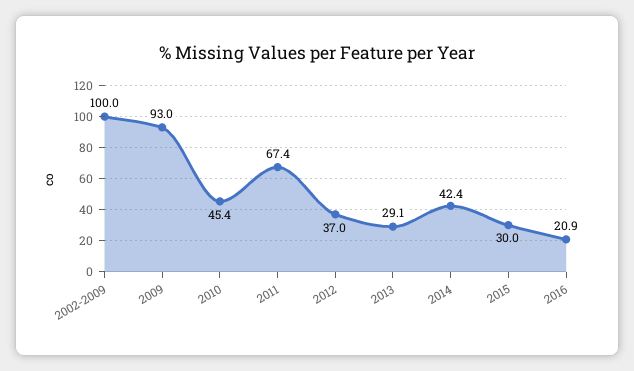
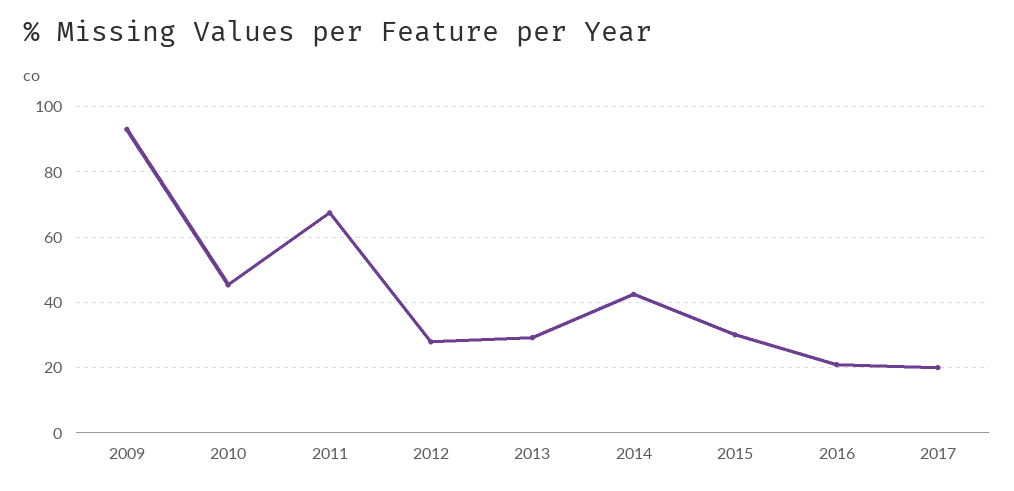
2002-2009: 100 -> none
2012: 37 -> 28
2017: none -> 20

